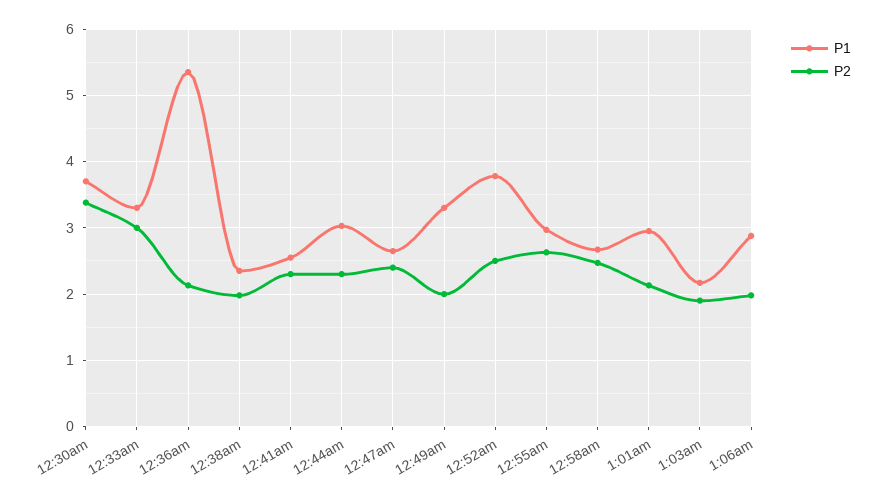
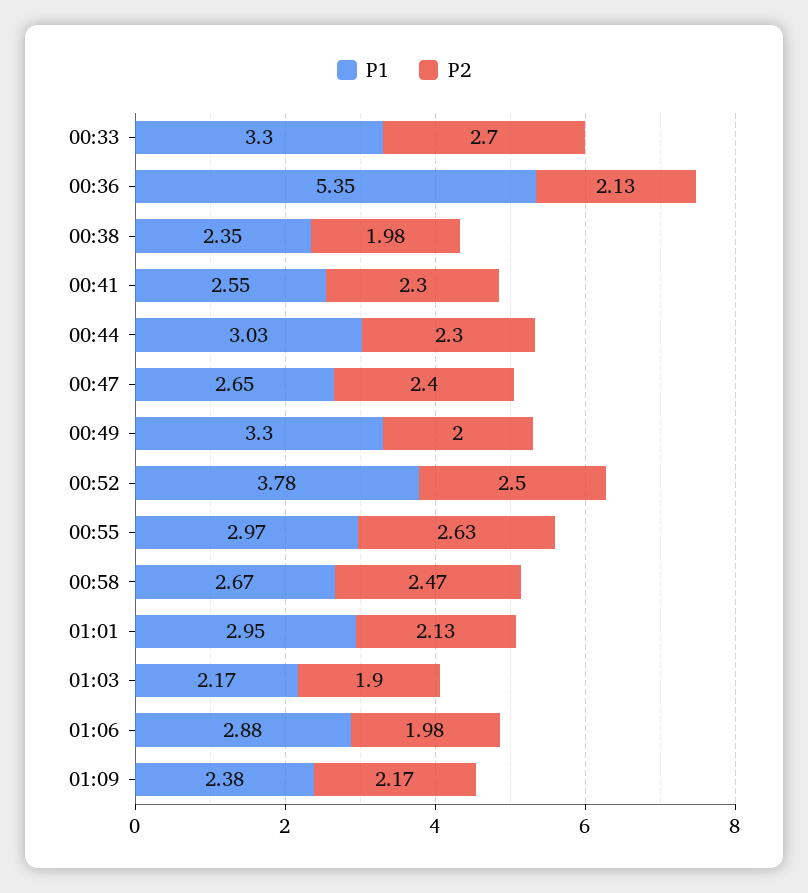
P1, 12:30am: 3.7 -> none
P2, 12:30am: 3.4 -> none
P2, 12:33am: 3 -> 2.7
P1, 01:09: none -> 2.38
P2, 01:09: none -> 2.17

